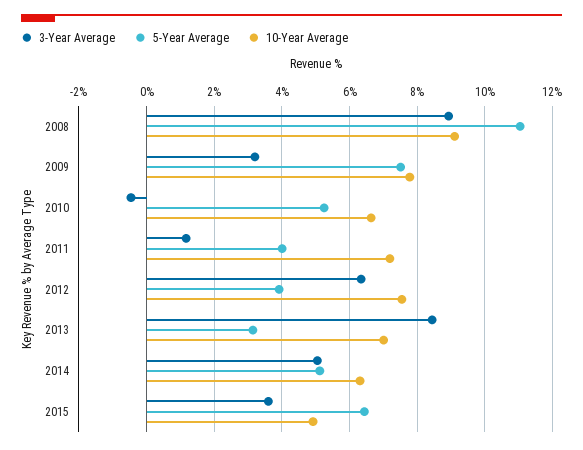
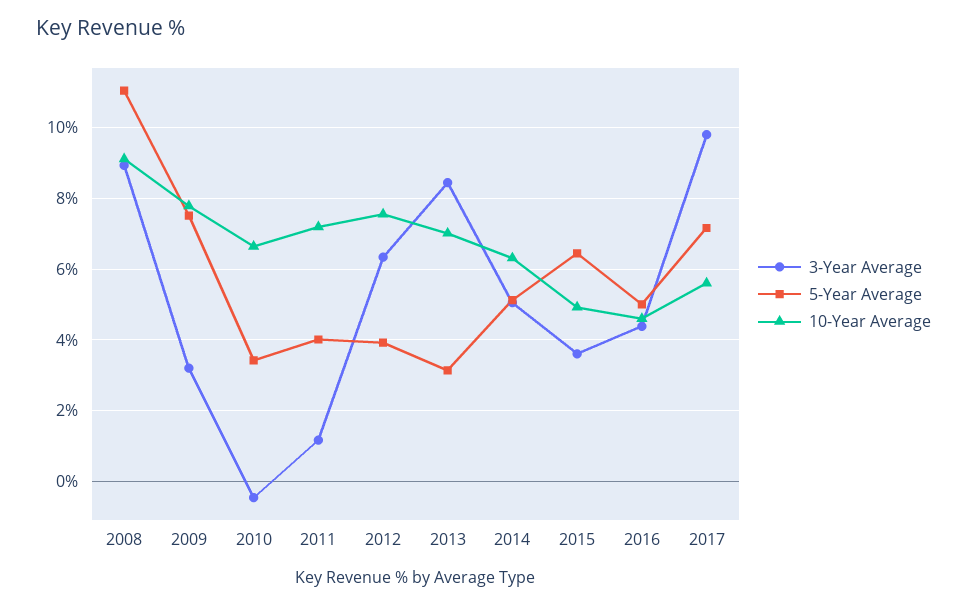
5-Year Average, 2010: 5.2 -> 3.4
3-Year Average, 2016: none -> 4.4
5-Year Average, 2016: none -> 5
10-Year Average, 2016: none -> 4.6
3-Year Average, 2017: none -> 9.8
5-Year Average, 2017: none -> 7.2
10-Year Average, 2017: none -> 5.6

